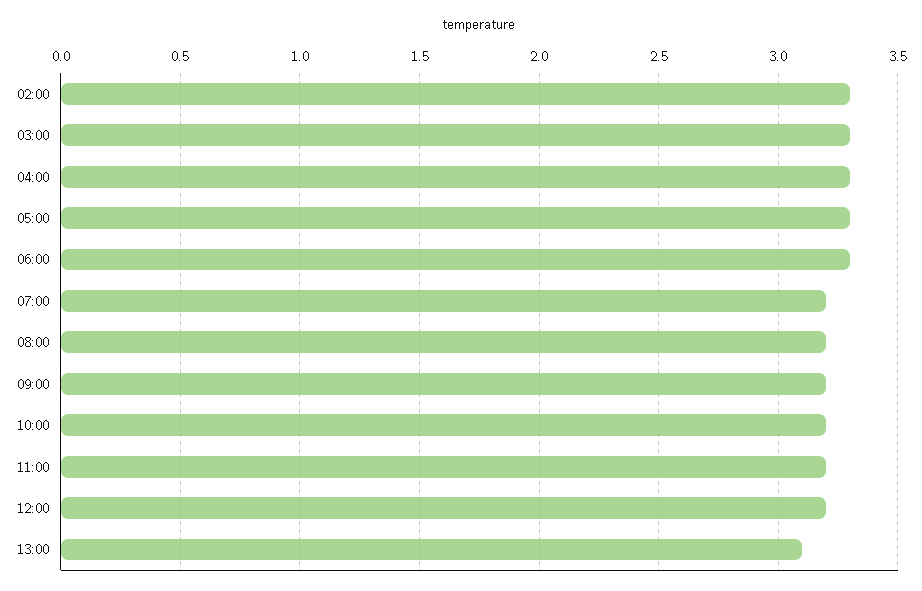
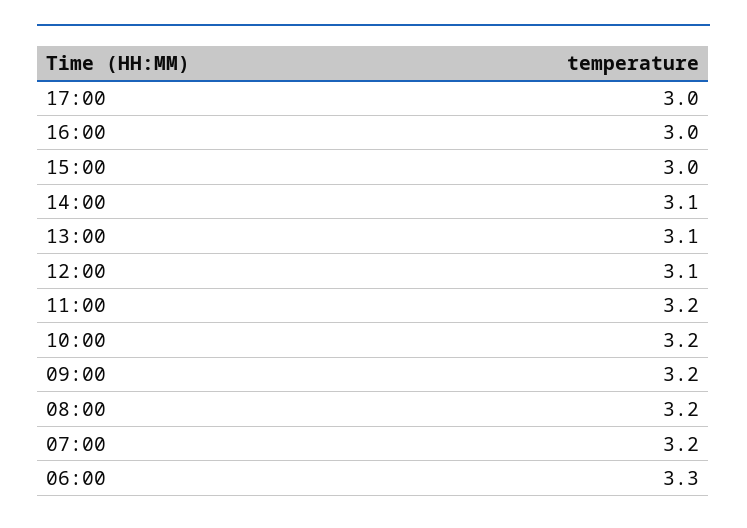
02:00: 3.3 -> none
03:00: 3.3 -> none
04:00: 3.3 -> none
05:00: 3.3 -> none
12:00: 3.2 -> 3.1
17:00: none -> 3
16:00: none -> 3
15:00: none -> 3
14:00: none -> 3.1

